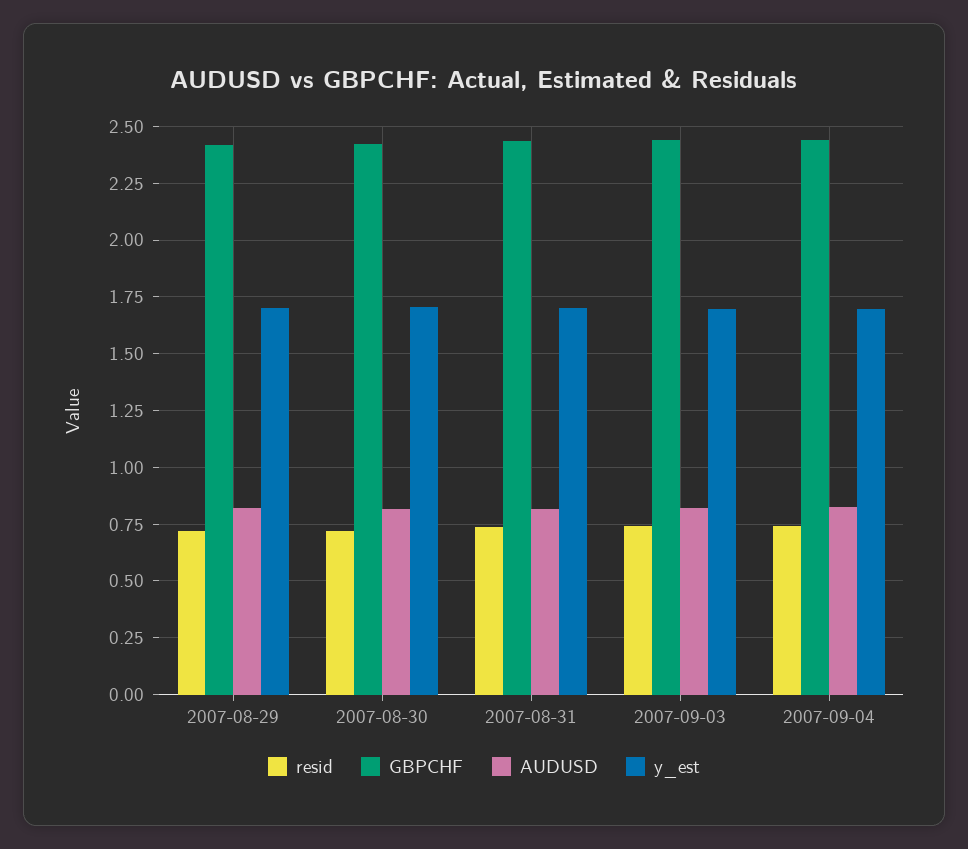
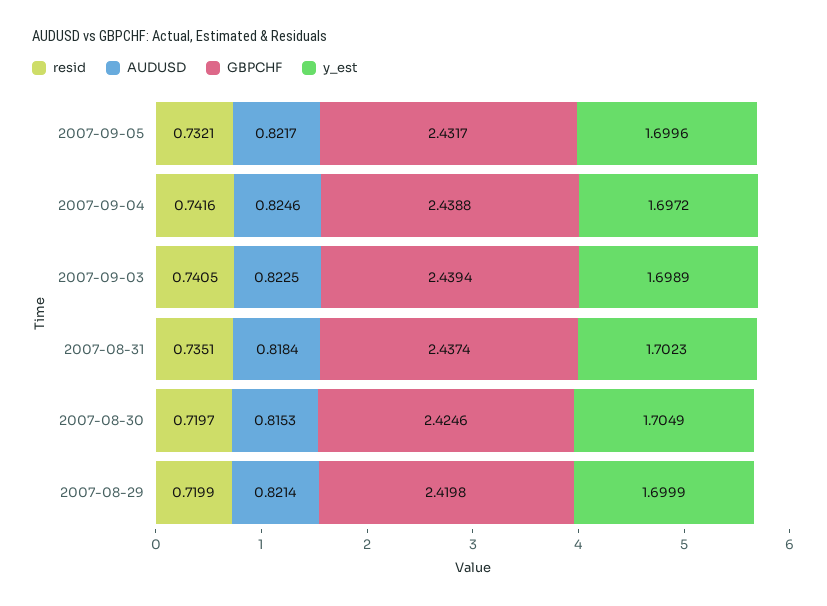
resid, 2007-09-05: none -> 0.7321
AUDUSD, 2007-09-05: none -> 0.8217
GBPCHF, 2007-09-05: none -> 2.4317
y_est, 2007-09-05: none -> 1.6996

